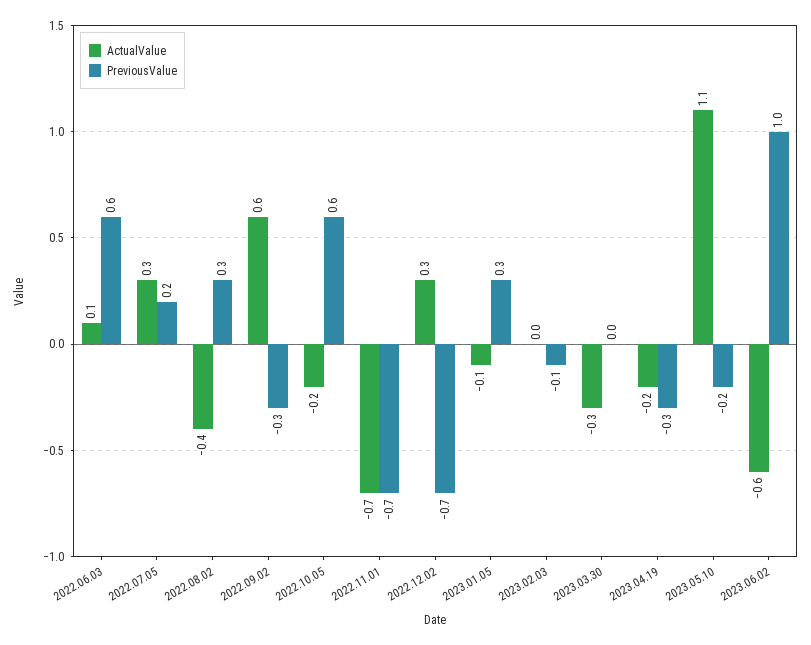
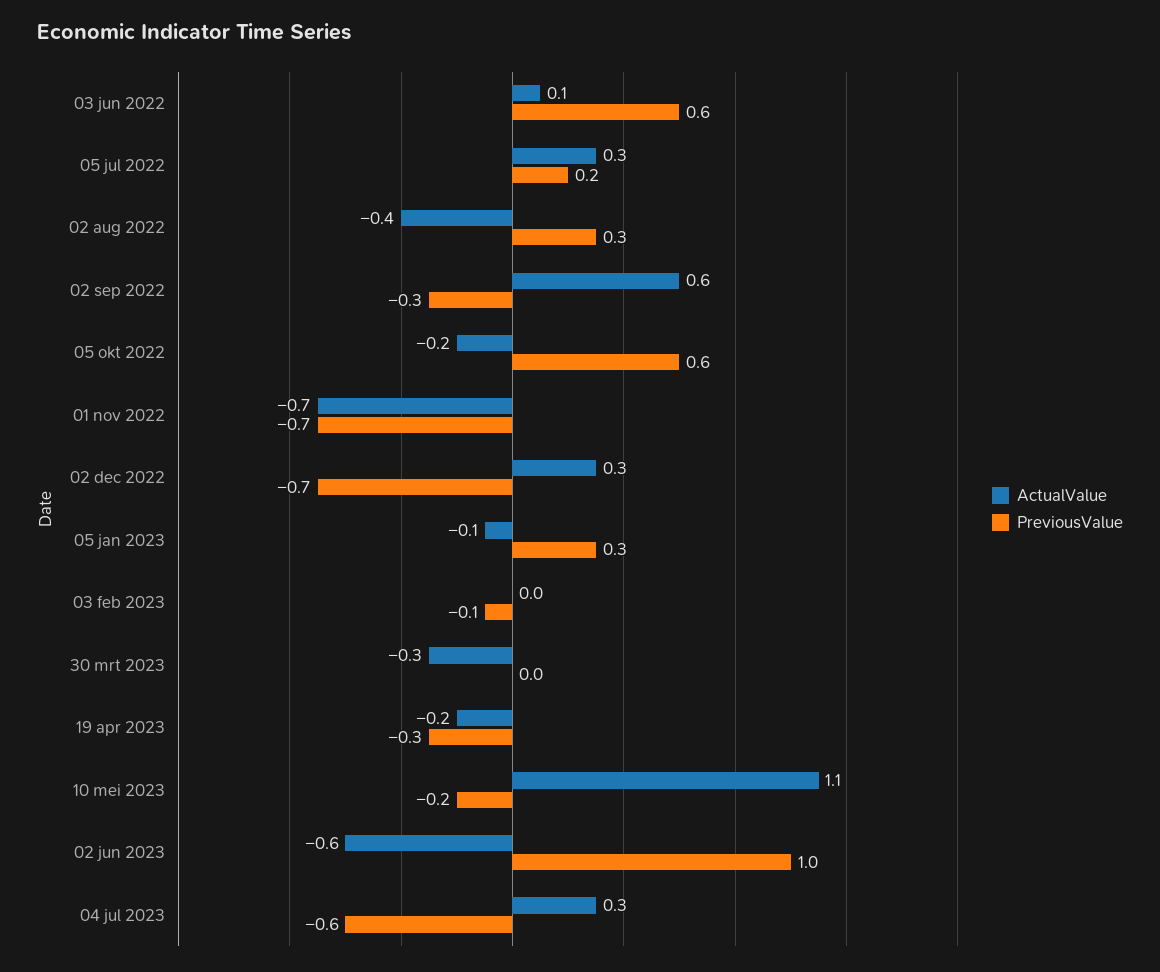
ActualValue, 04 jul 2023: none -> 0.3
PreviousValue, 04 jul 2023: none -> -0.6

